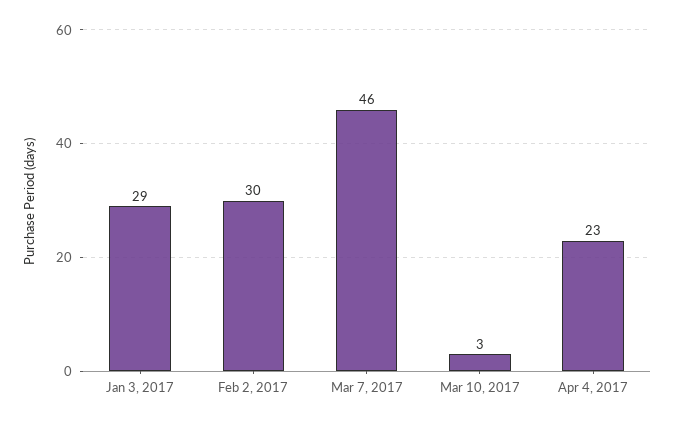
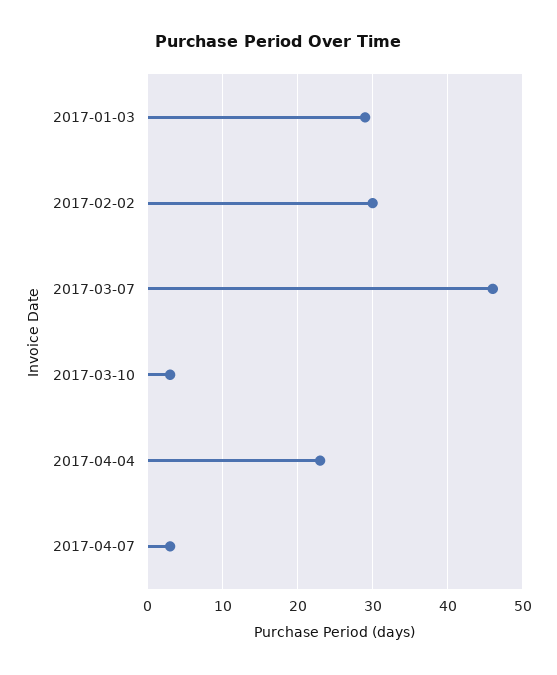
2017-04-07: none -> 3

